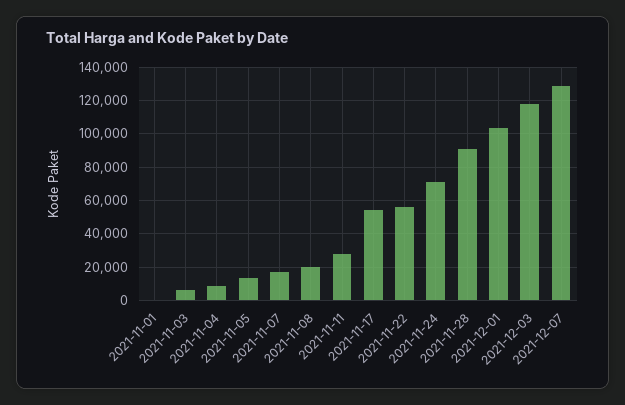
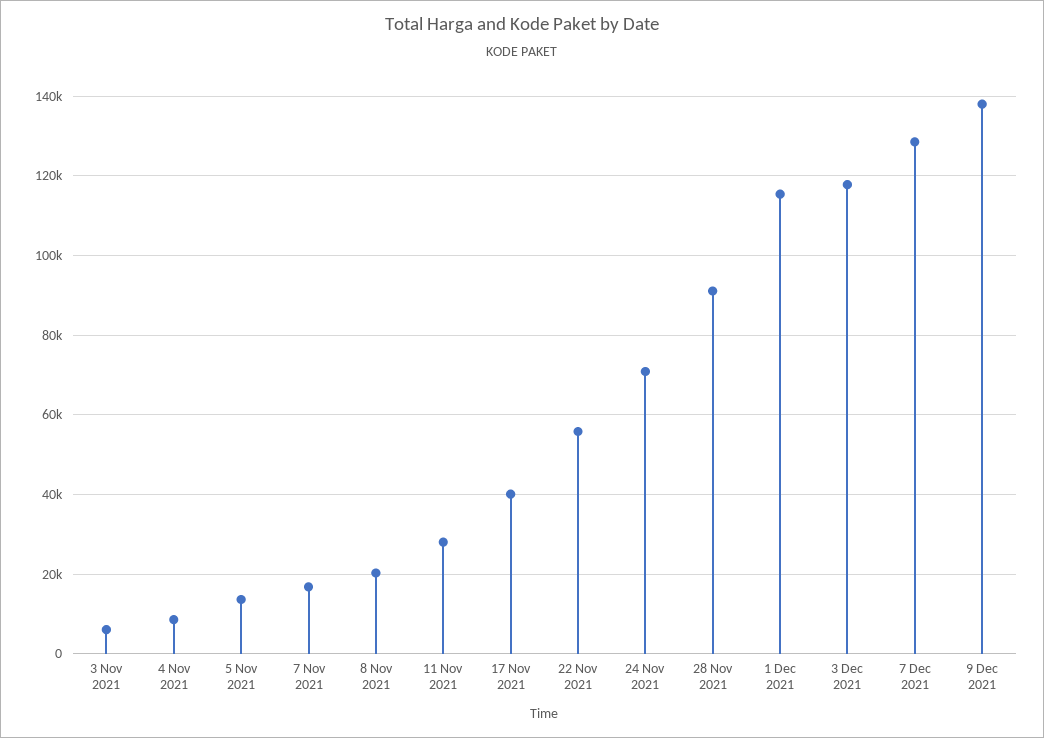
2021-11-01: 0 -> none
2021-11-17: 55000 -> 40000
2021-12-01: 105000 -> 116000
9 Dec 2021: none -> 138000

